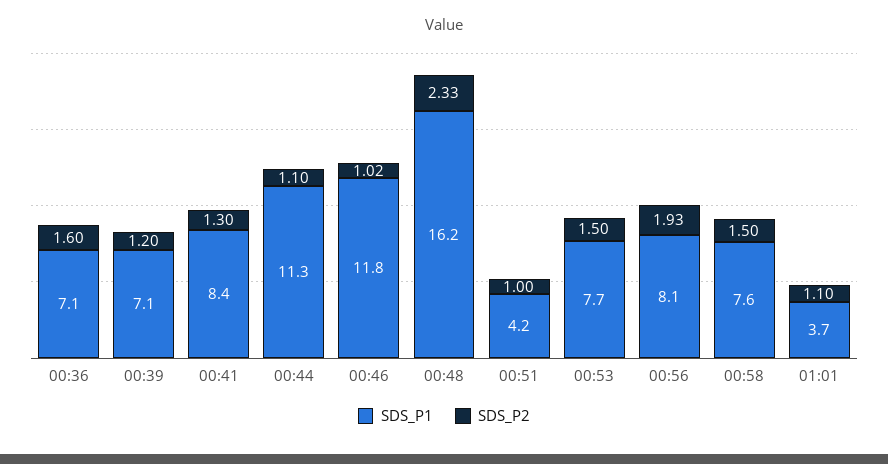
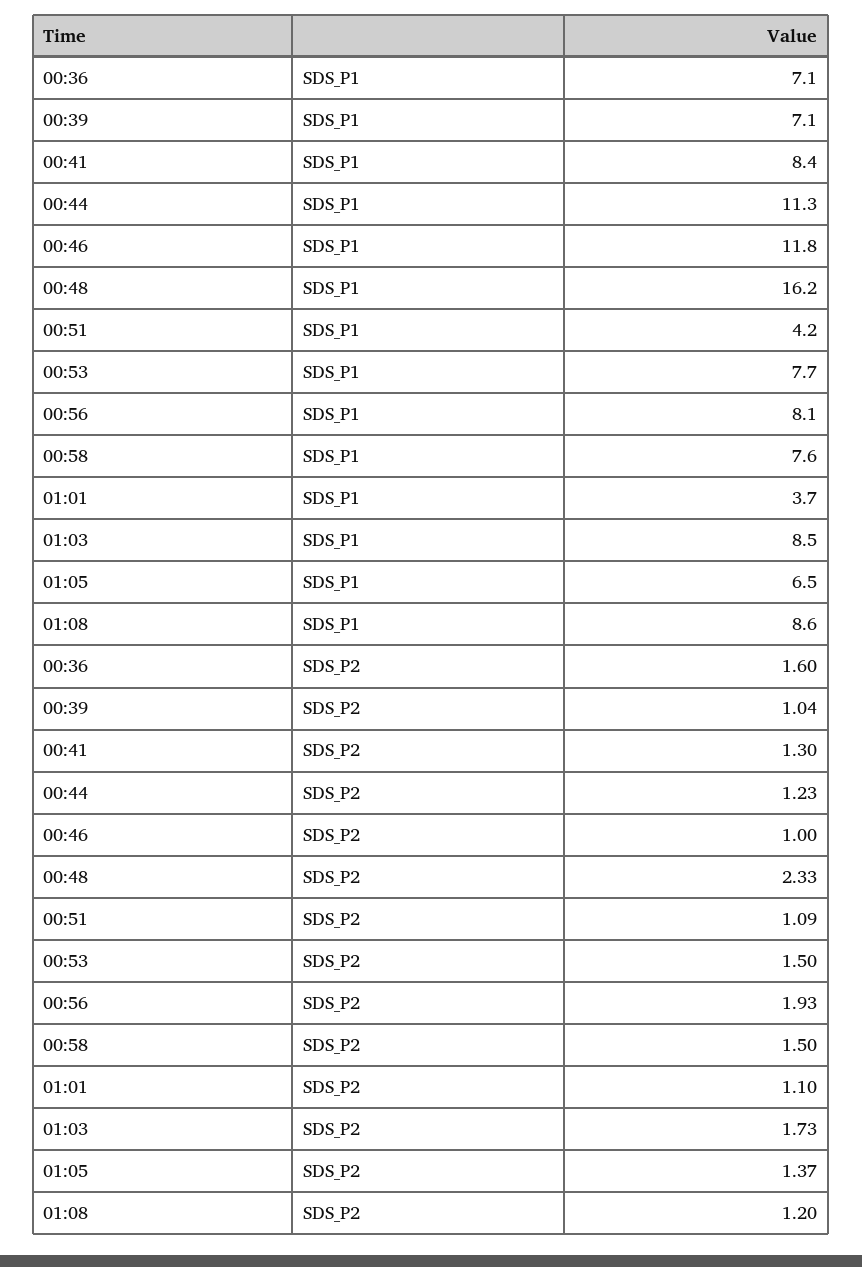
SDS_P2, 00:39: 1.2 -> 1.04
SDS_P2, 00:44: 1.1 -> 1.23
SDS_P2, 00:46: 1.02 -> 1
SDS_P2, 00:51: 1 -> 1.09
SDS_P1, 01:03: none -> 8.5
SDS_P1, 01:05: none -> 6.5
SDS_P1, 01:08: none -> 8.6
SDS_P2, 01:03: none -> 1.73
SDS_P2, 01:05: none -> 1.37
SDS_P2, 01:08: none -> 1.2

